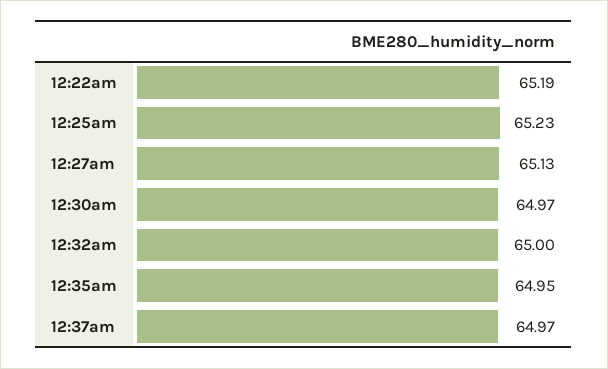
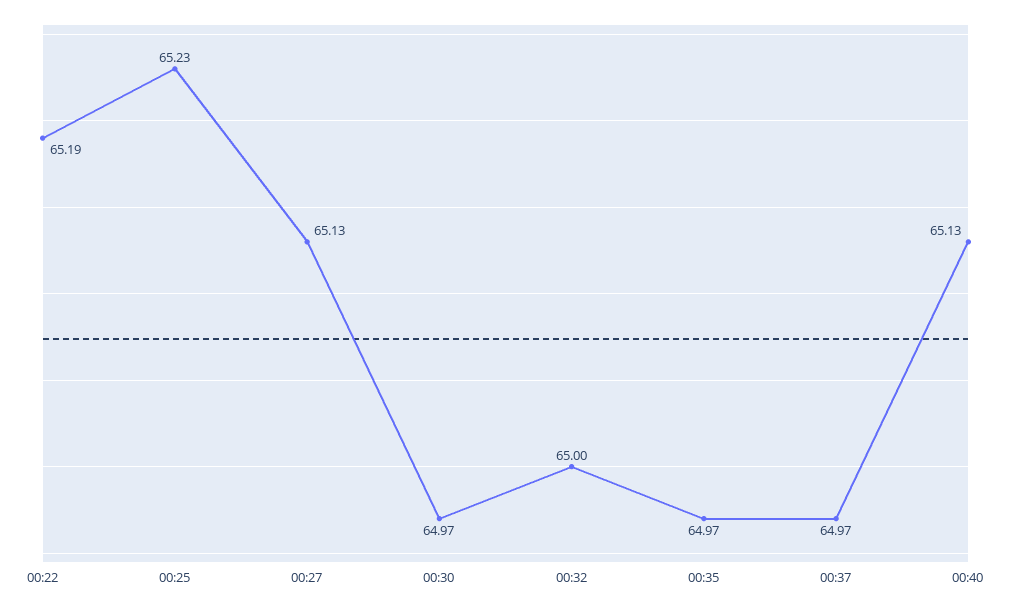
12:35am: 64.95 -> 64.97
00:40: none -> 65.13

